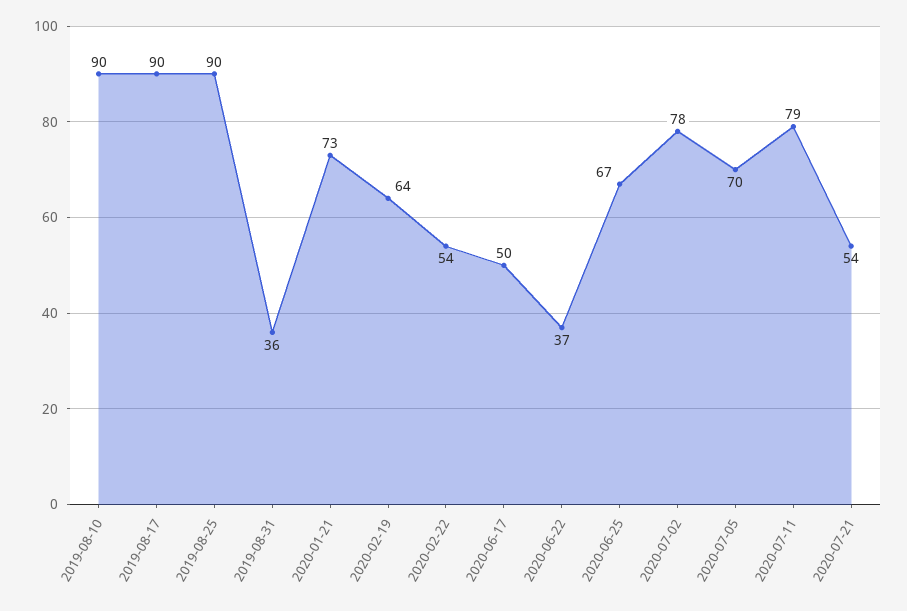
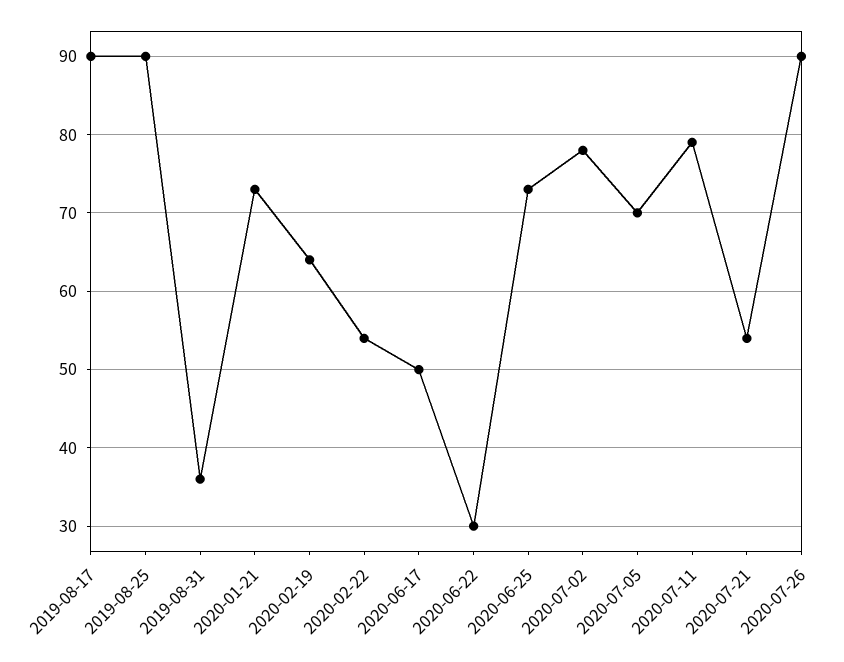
2019-08-10: 90 -> none
2020-06-22: 37 -> 30
2020-06-25: 67 -> 73
2020-07-26: none -> 90

